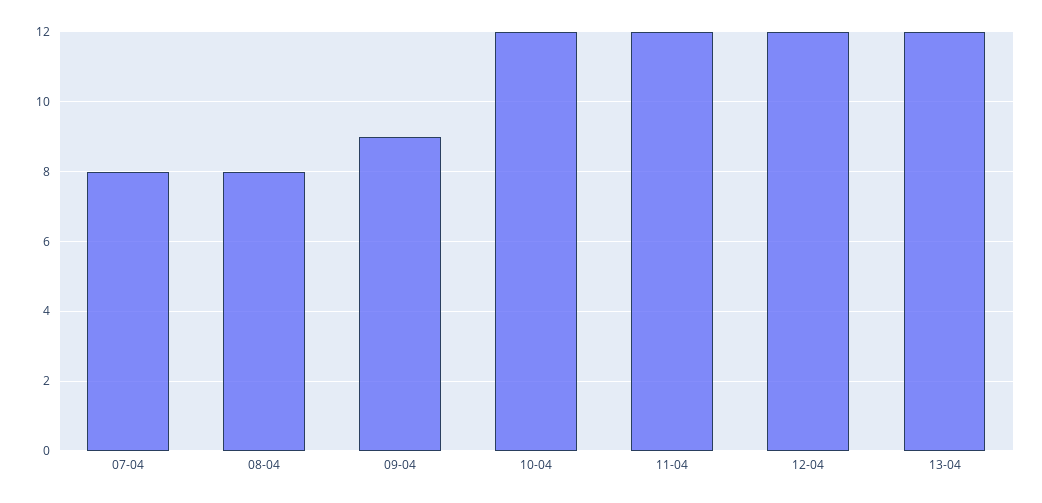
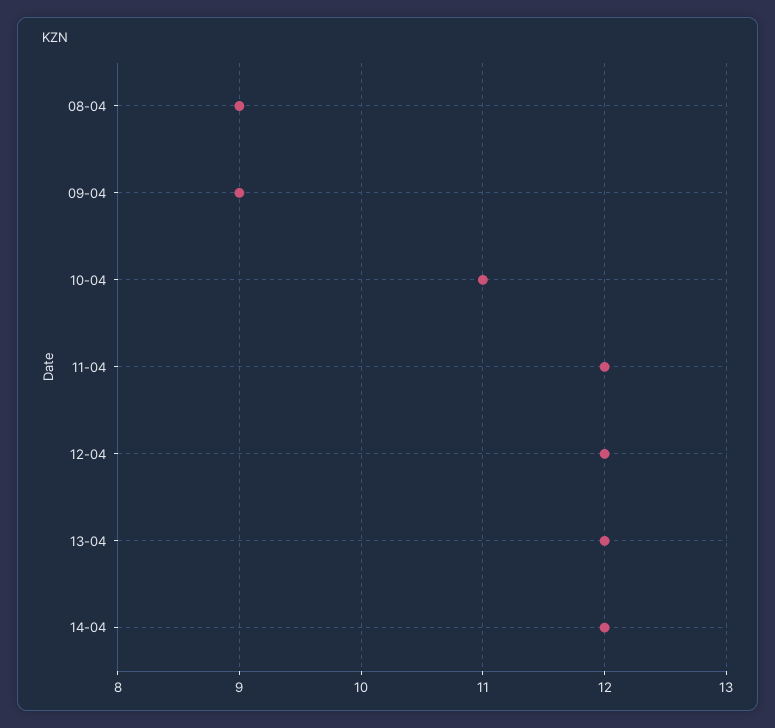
07-04: 8 -> none
08-04: 8 -> 9
10-04: 12 -> 11
14-04: none -> 12

